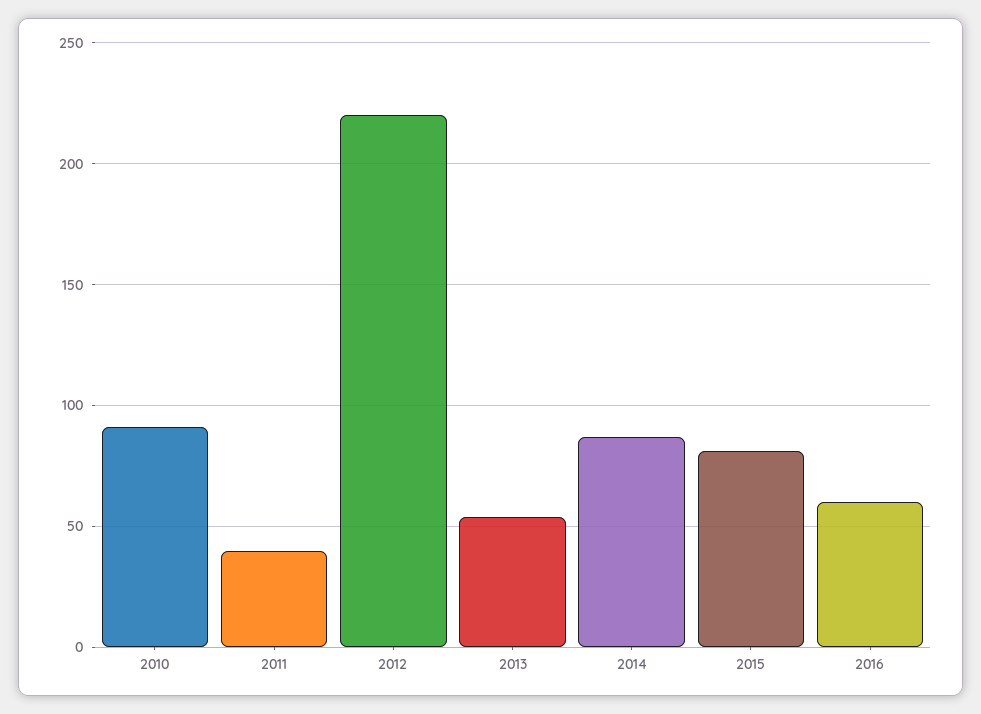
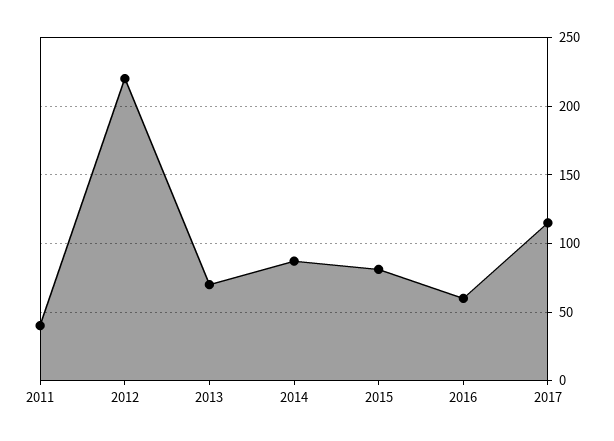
2010: 90 -> none
2013: 55 -> 70
2017: none -> 115

